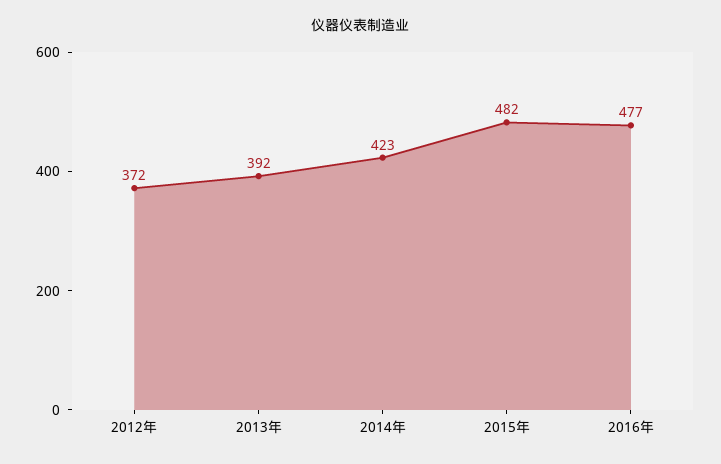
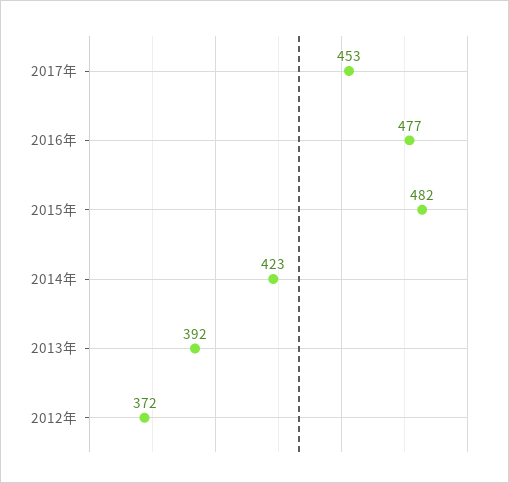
2017年: none -> 453

